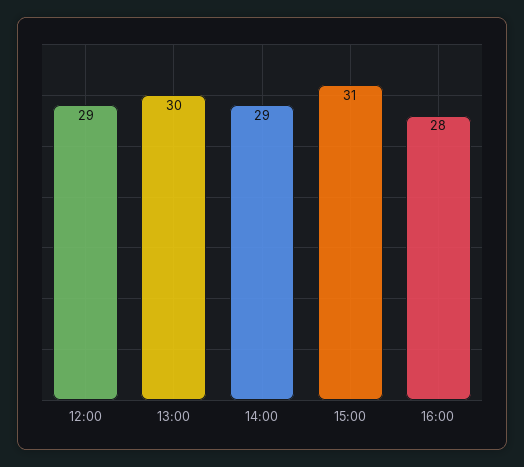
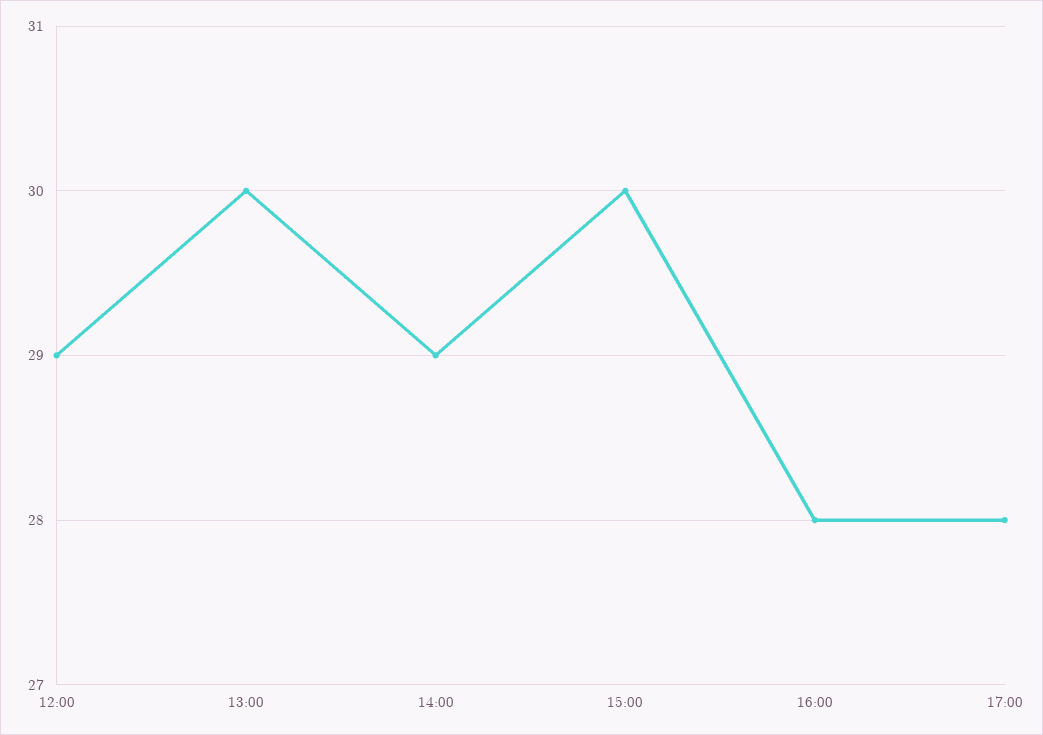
15:00: 31 -> 30
17:00: none -> 28

